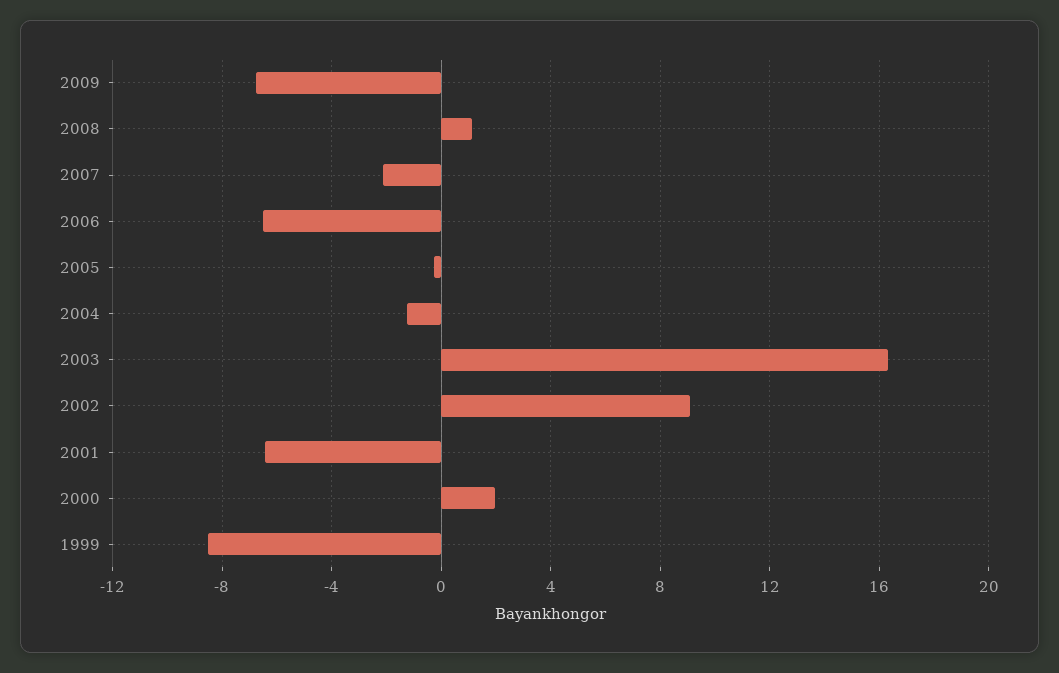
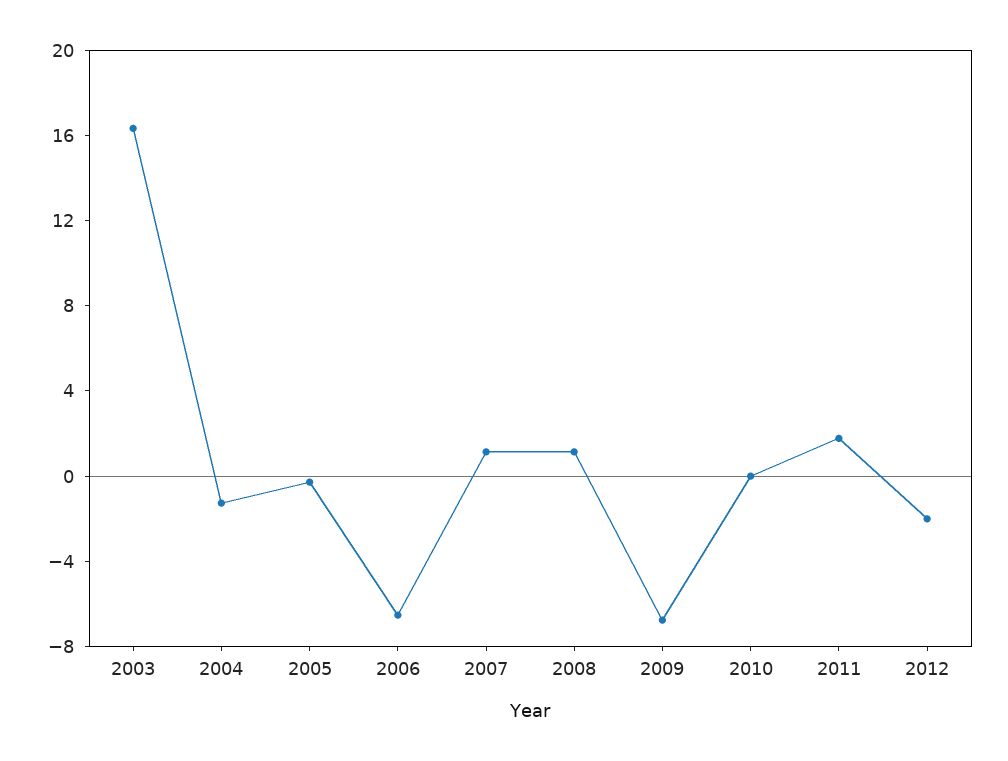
2007: -2 -> 1
2002: 9 -> none
2001: -6.5 -> none
2000: 2 -> none
1999: -8.5 -> none
2010: none -> 0
2011: none -> 2
2012: none -> -2

